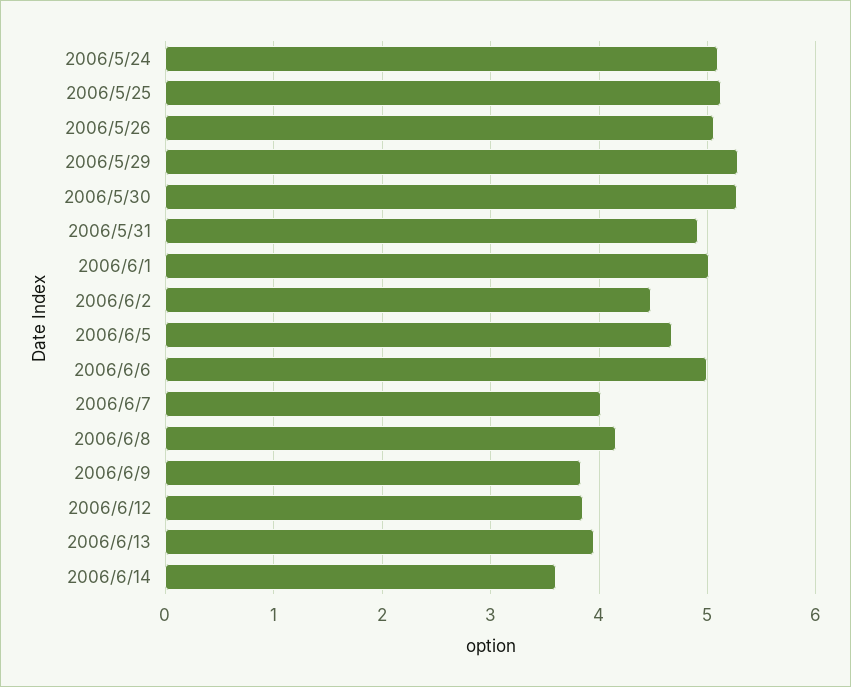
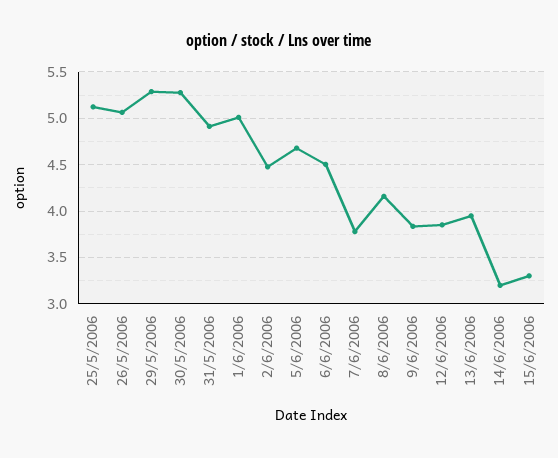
2006/5/24: 5.1 -> none
2006/6/6: 5 -> 4.5
2006/6/7: 4 -> 3.8
2006/6/14: 3.6 -> 3.2
15/6/2006: none -> 3.3

